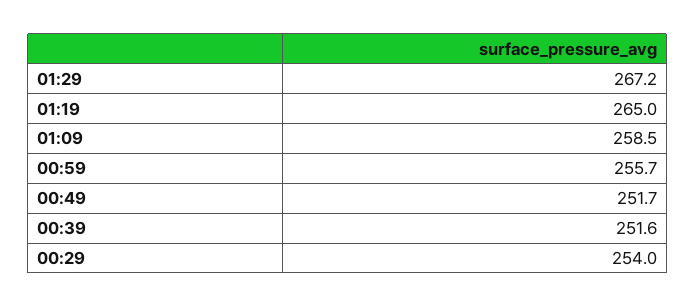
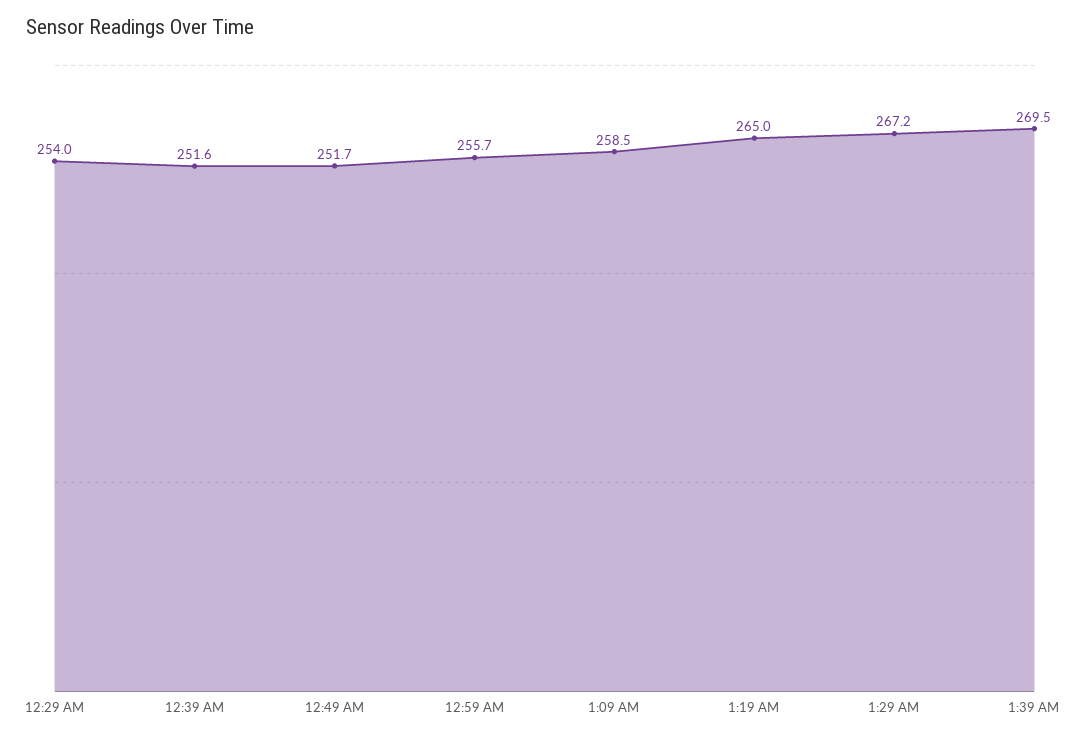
1:39 AM: none -> 269.5

